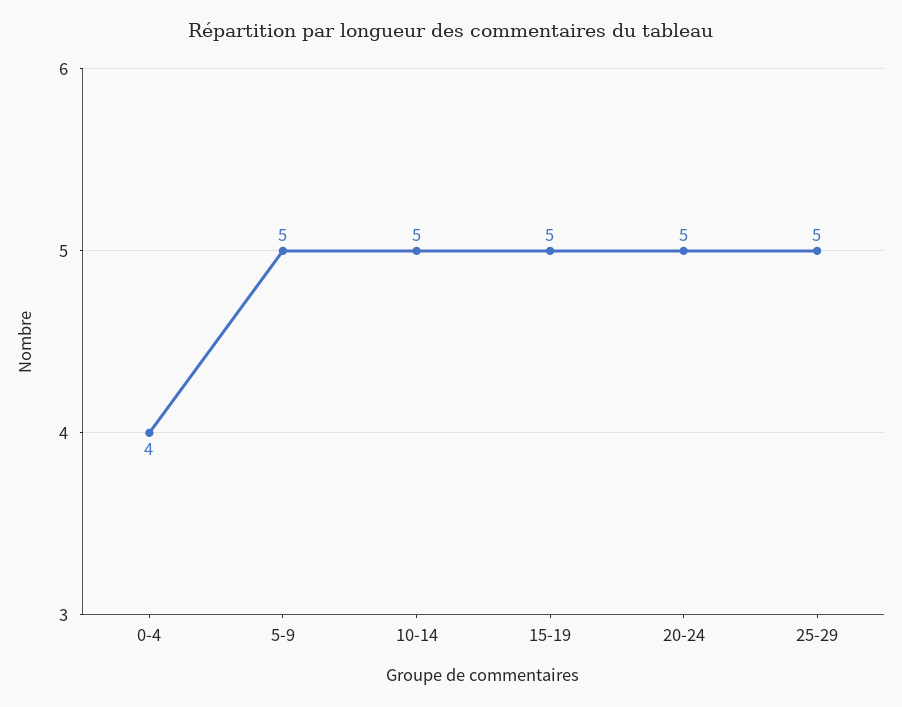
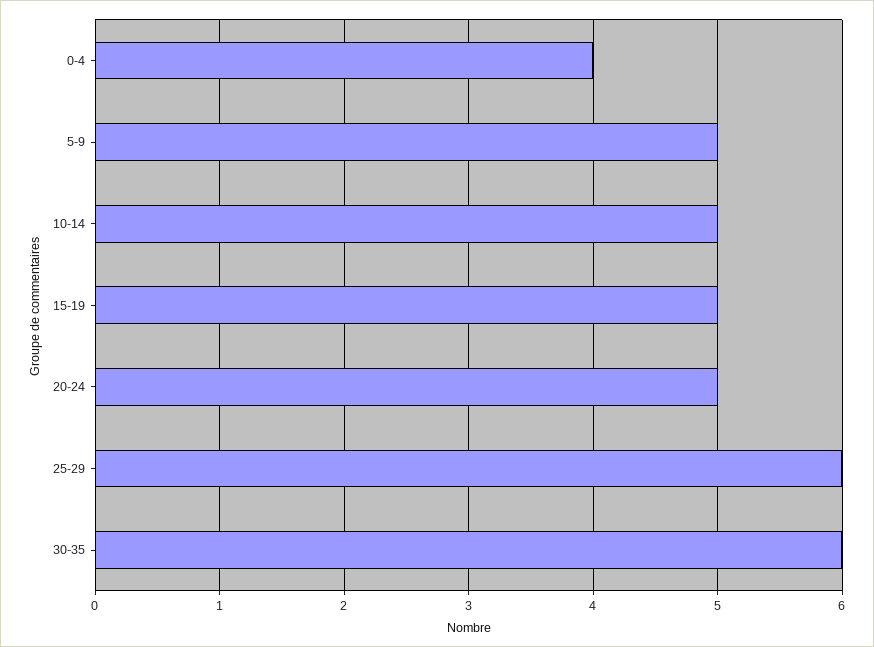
25-29: 5 -> 6
30-35: none -> 6

